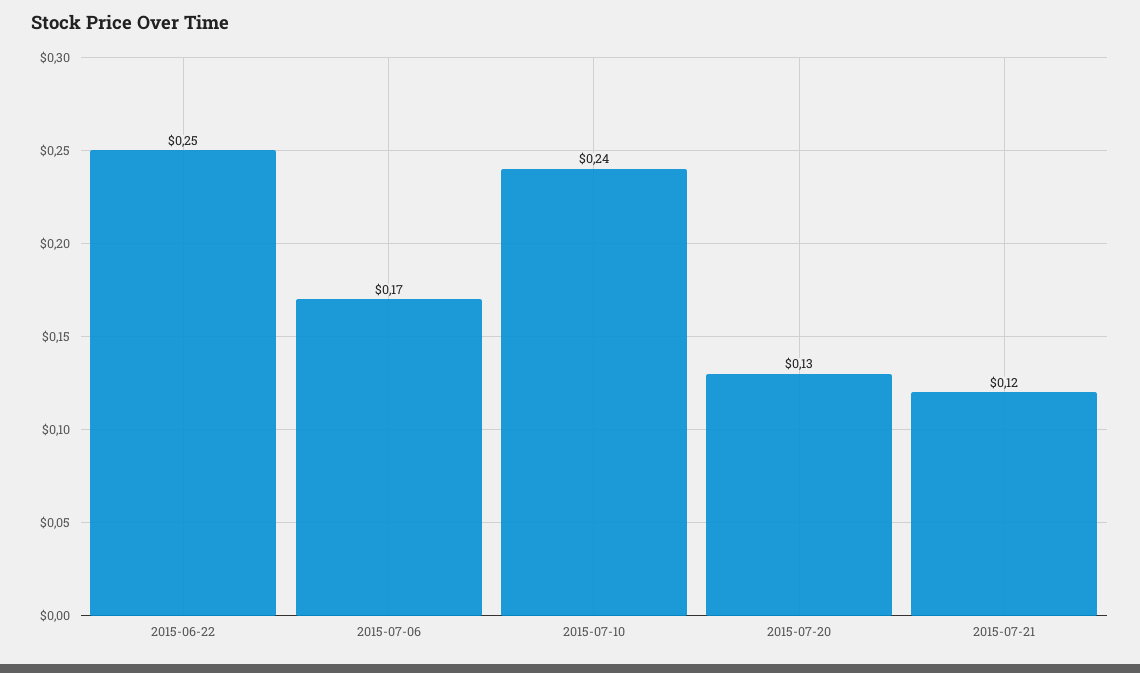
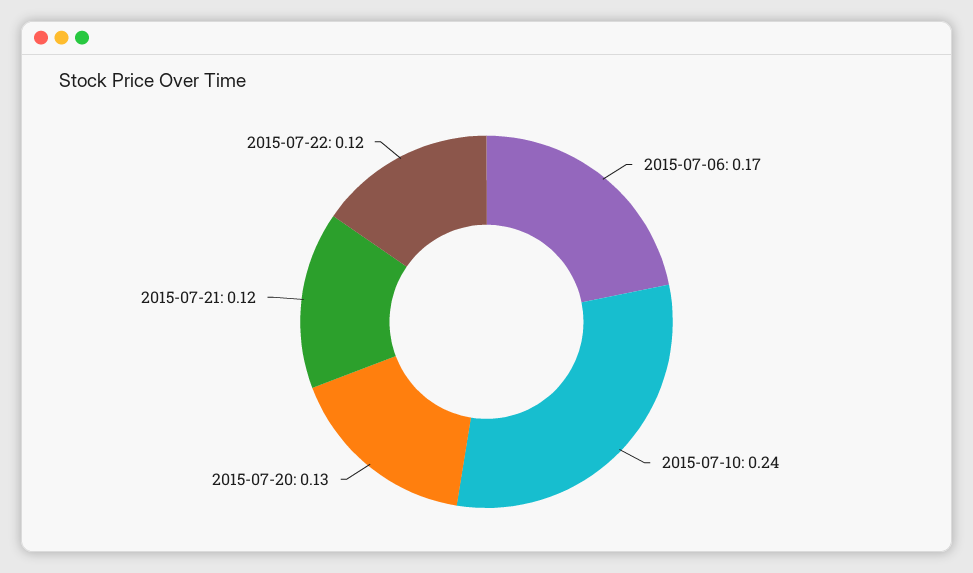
2015-06-22: 0.25 -> none
2015-07-22: none -> 0.12

